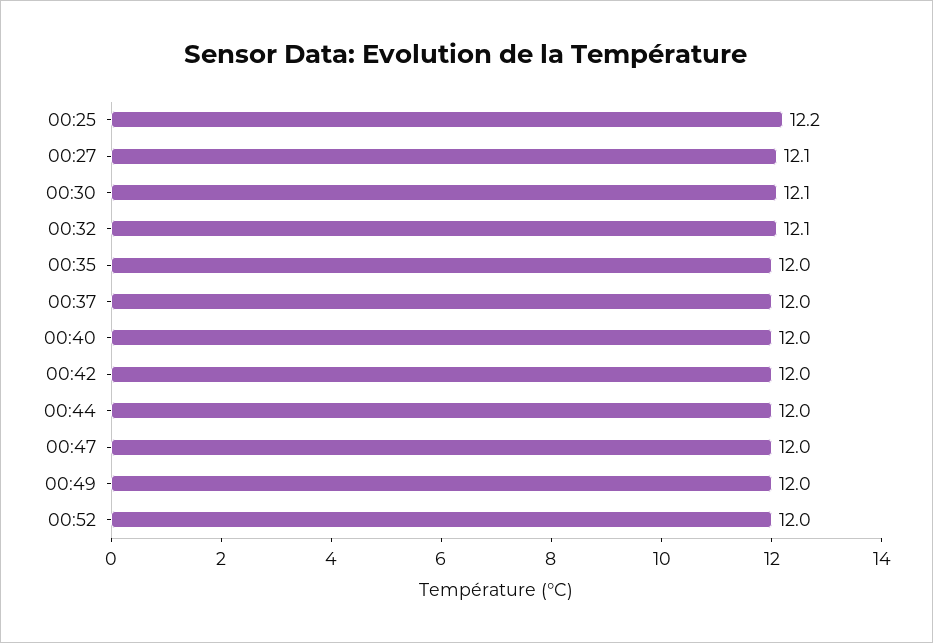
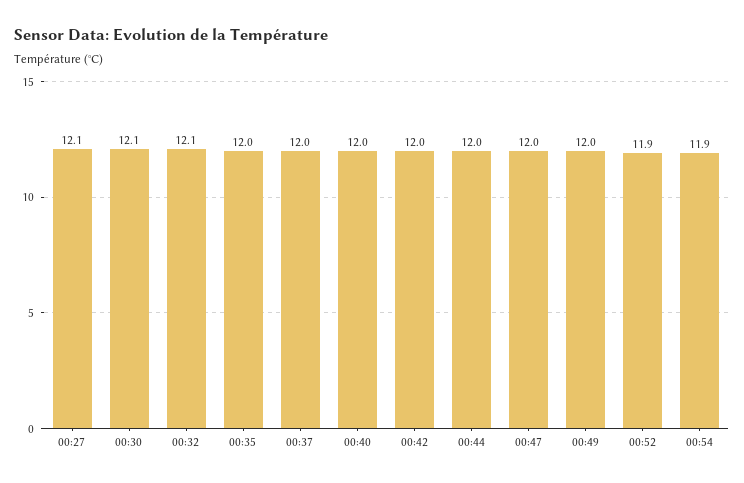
00:25: 12.2 -> none
00:52: 12 -> 11.9
00:54: none -> 11.9

